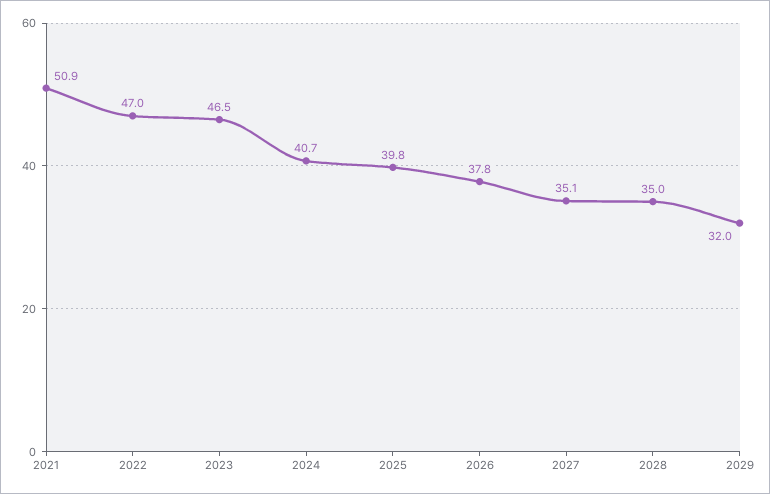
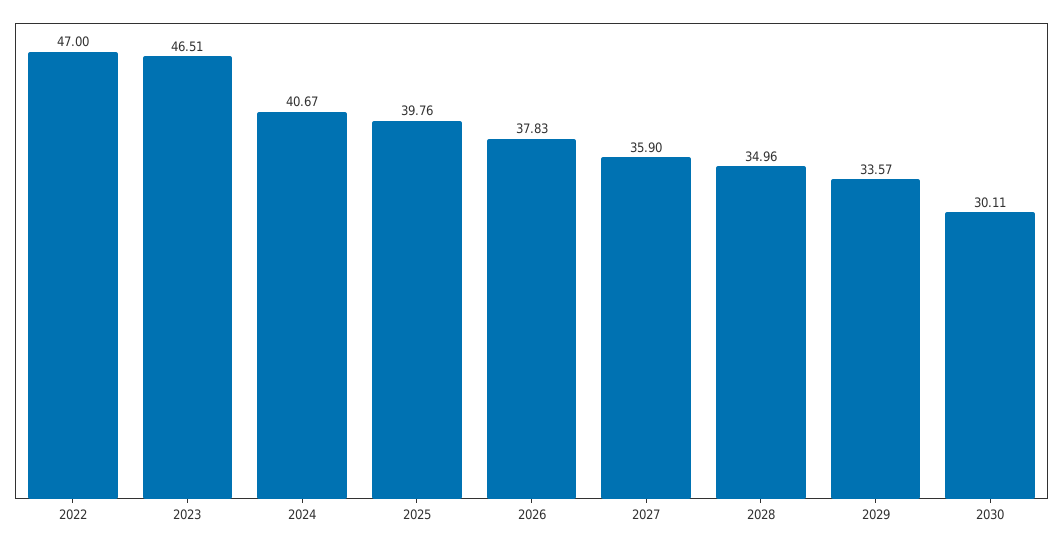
2021: 50.9 -> none
2027: 35.1 -> 35.9
2029: 32 -> 33.57
2030: none -> 30.11

